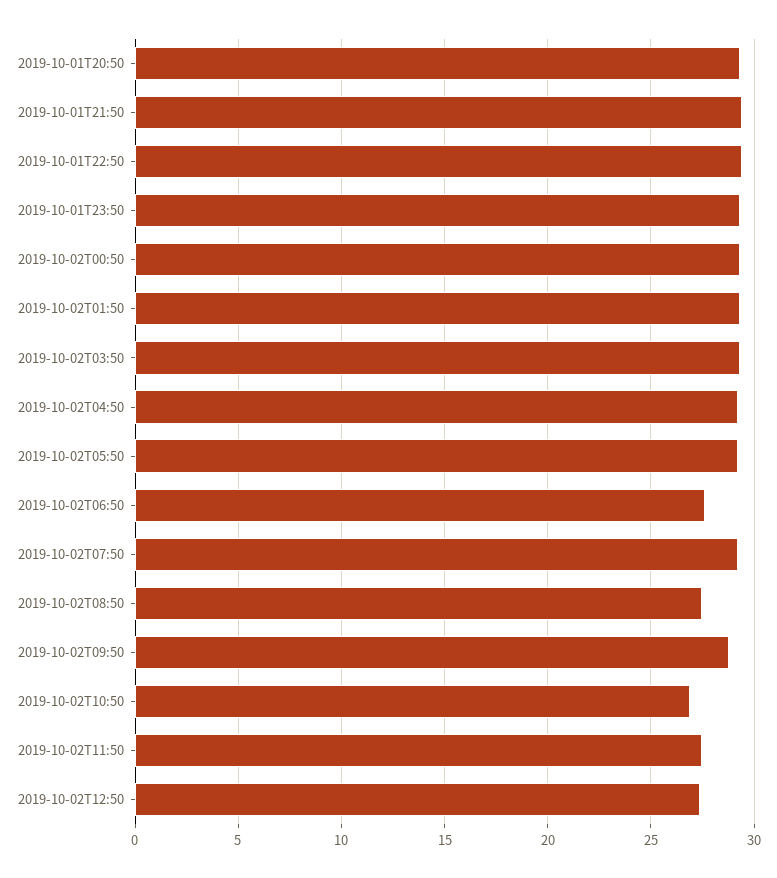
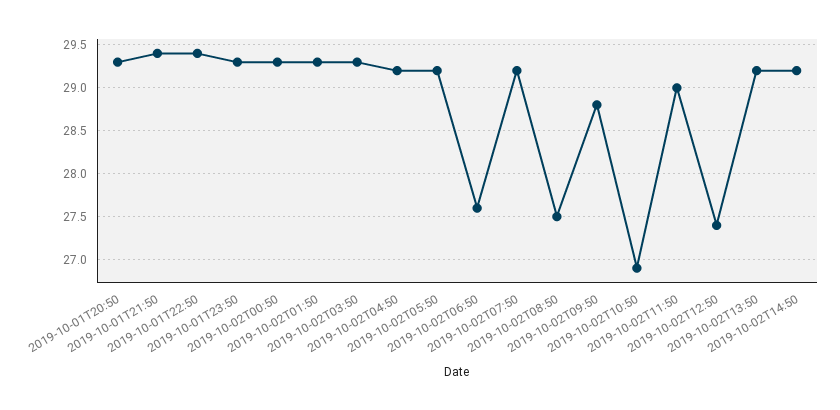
2019-10-02T11:50: 27.5 -> 29
2019-10-02T13:50: none -> 29.2
2019-10-02T14:50: none -> 29.2

